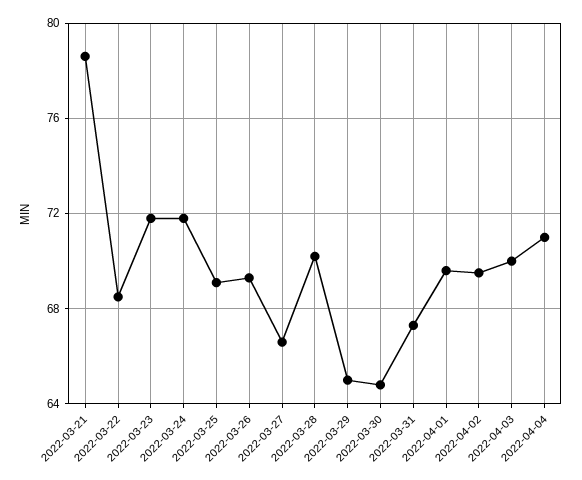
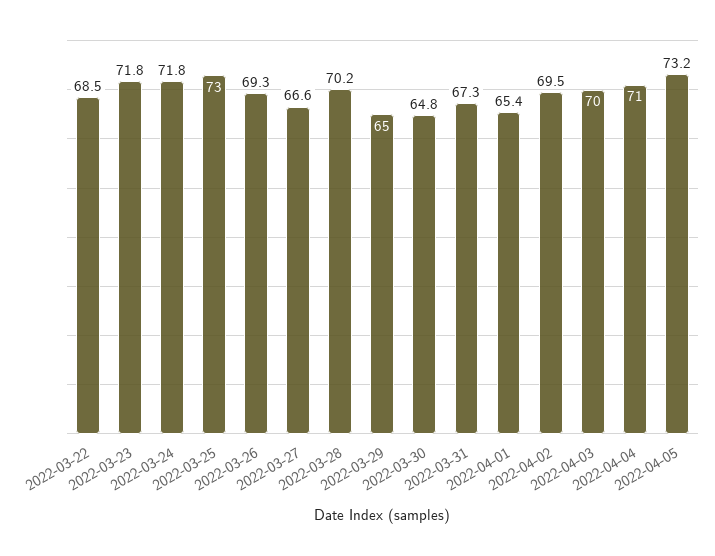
2022-03-21: 78.5 -> none
2022-03-25: 69 -> 73
2022-04-01: 69.5 -> 65.4
2022-04-05: none -> 73.2

